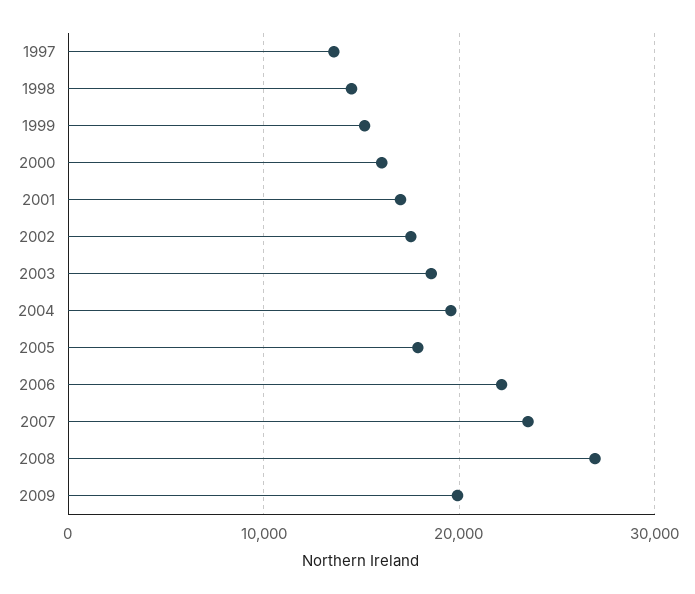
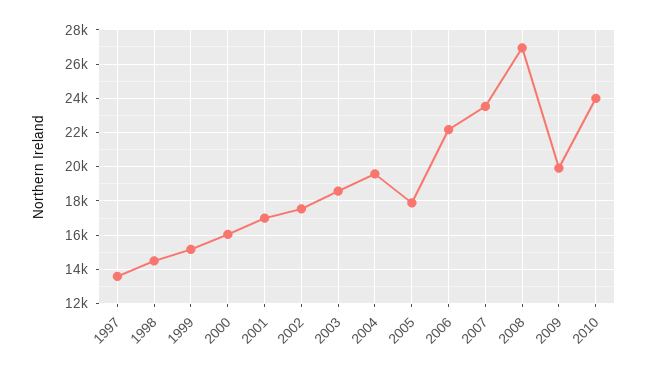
2010: none -> 24000

